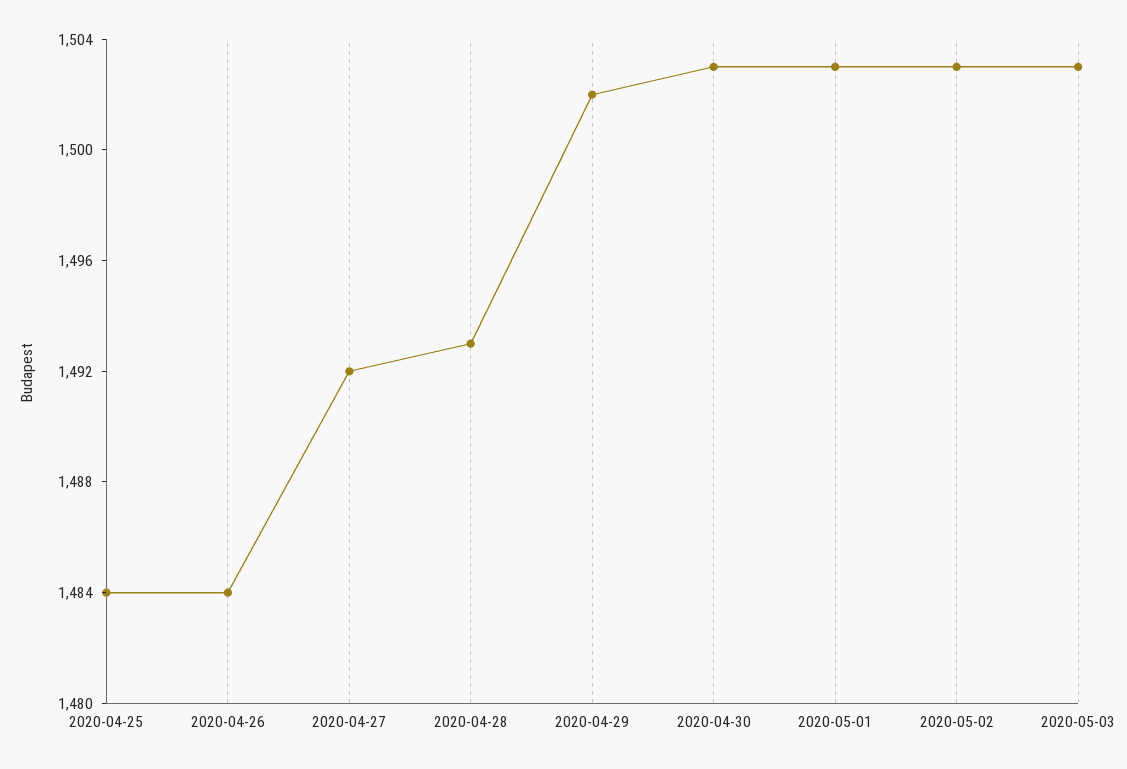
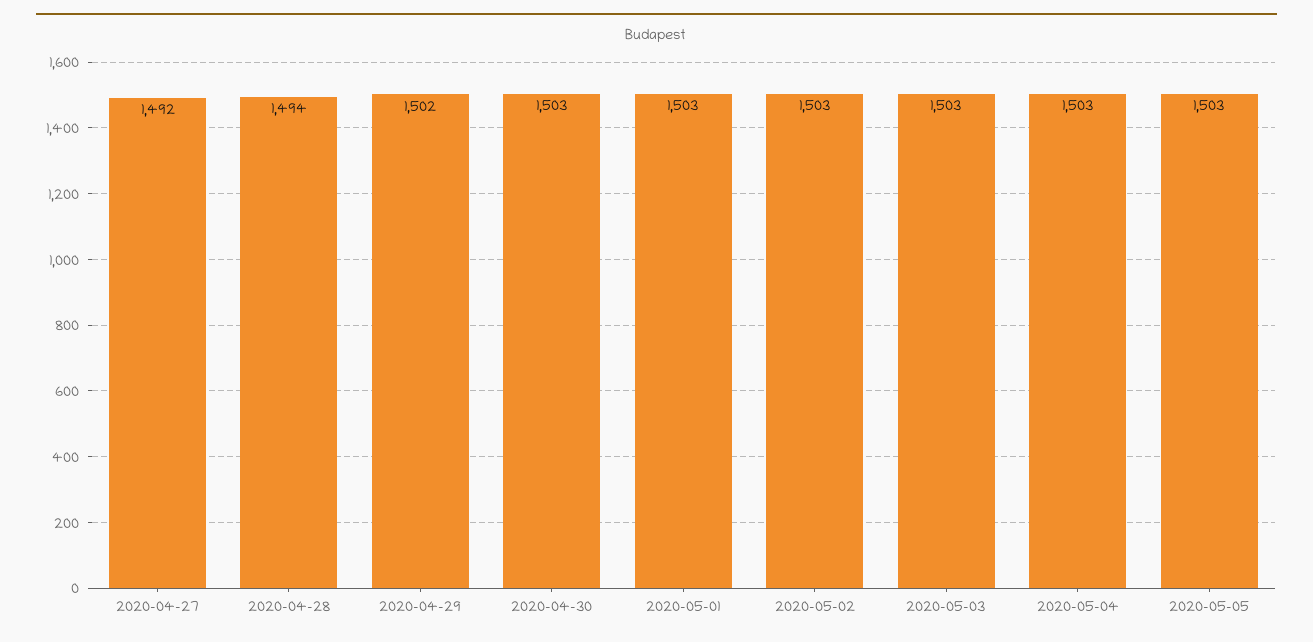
2020-04-25: 1484 -> none
2020-04-26: 1484 -> none
2020-04-28: 1493 -> 1494
2020-05-04: none -> 1503
2020-05-05: none -> 1503

